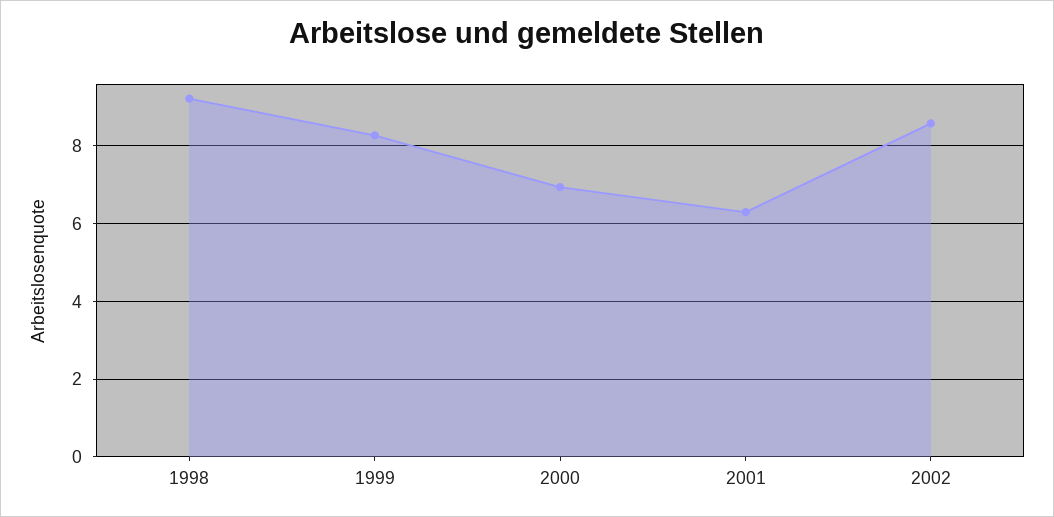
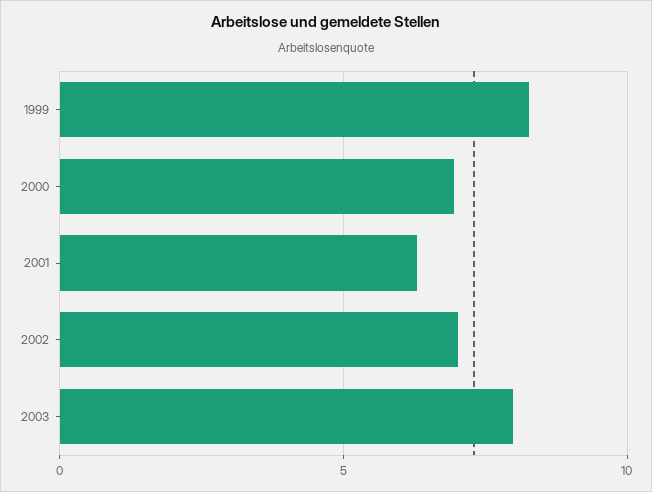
1998: 9.2 -> none
2002: 8.6 -> 7
2003: none -> 8

